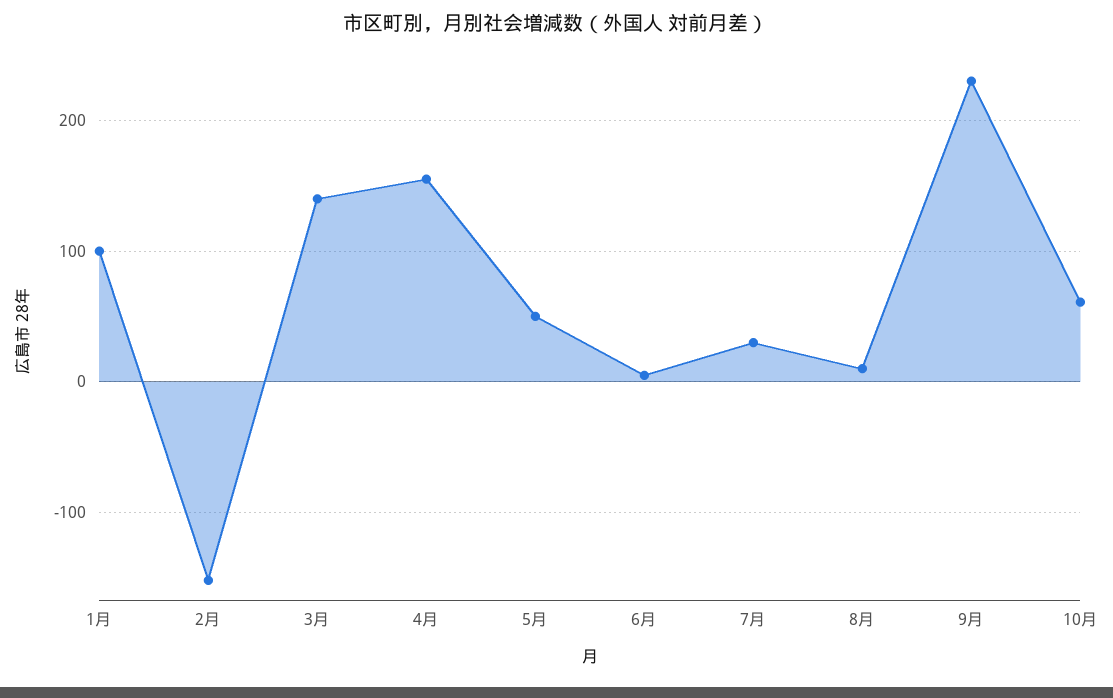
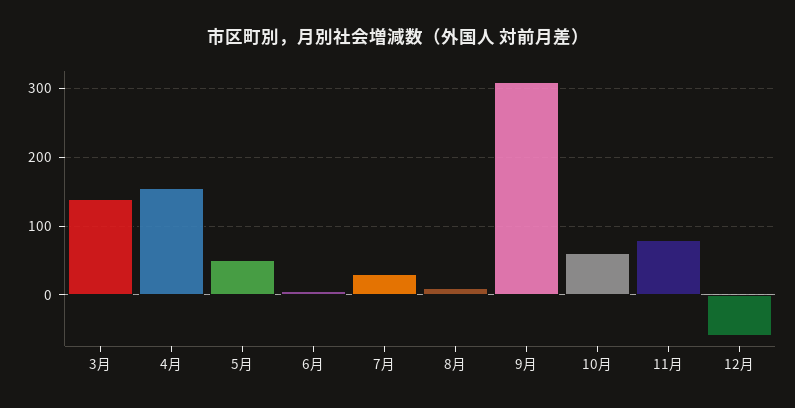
1月: 100 -> none
2月: -150 -> none
9月: 230 -> 310
11月: none -> 80
12月: none -> -60

